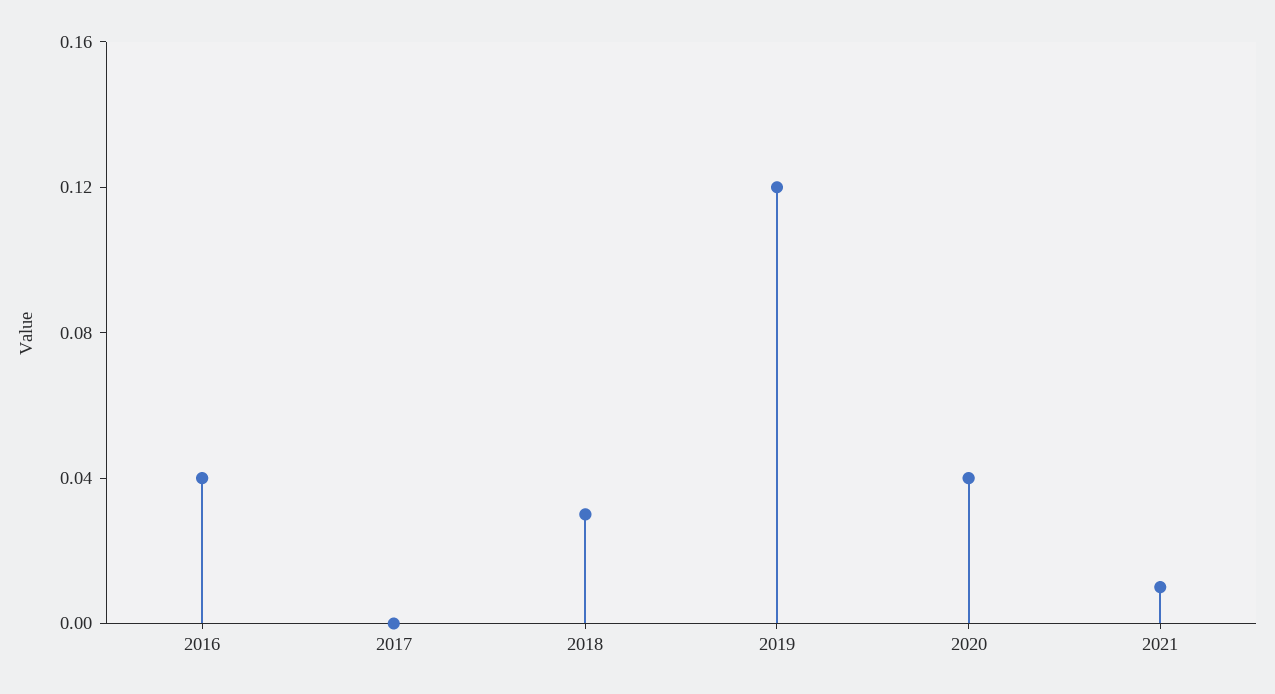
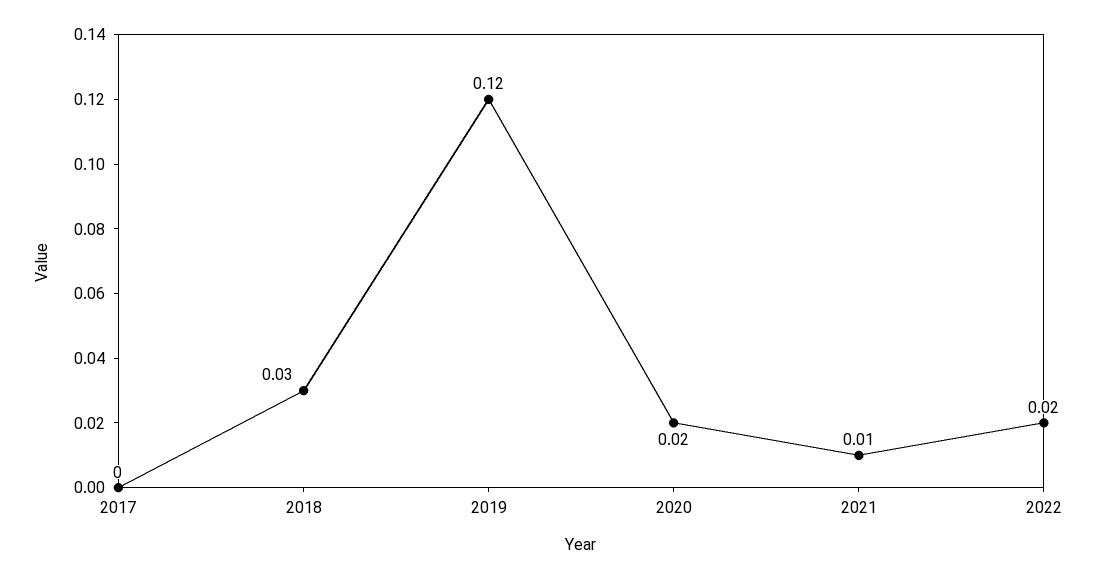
2016: 0.04 -> none
2020: 0.04 -> 0.02
2022: none -> 0.02

